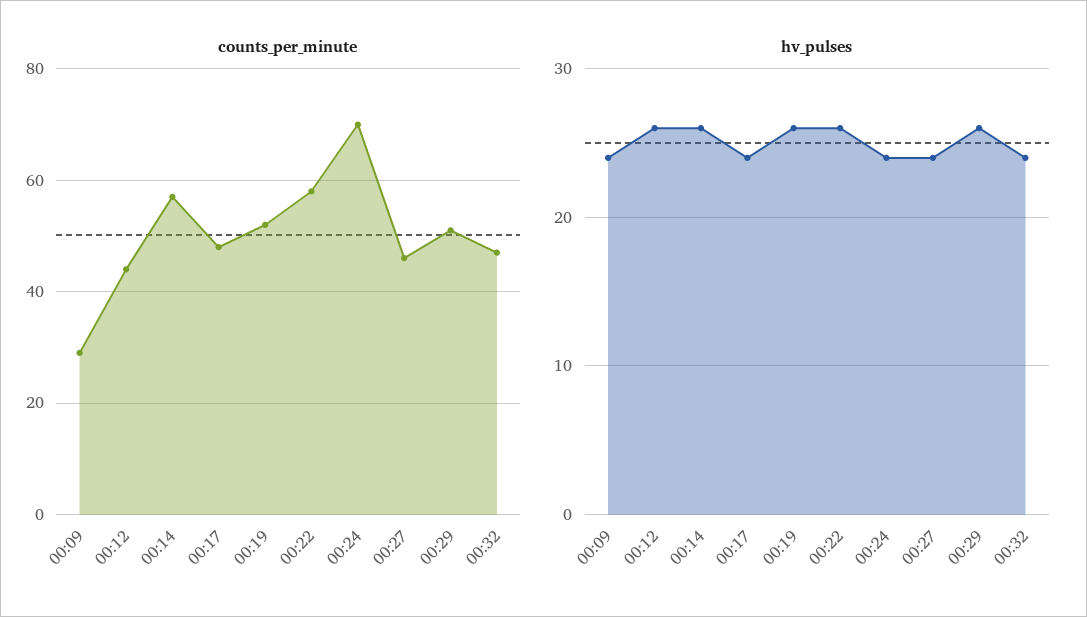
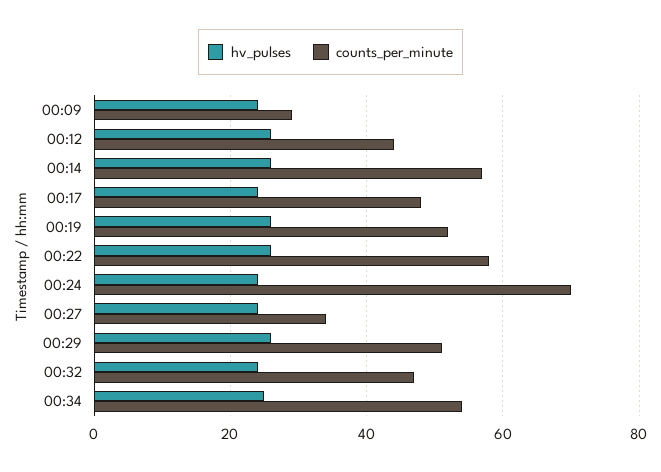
counts_per_minute, 00:27: 45 -> 35
hv_pulses, 00:34: none -> 25
counts_per_minute, 00:34: none -> 55

